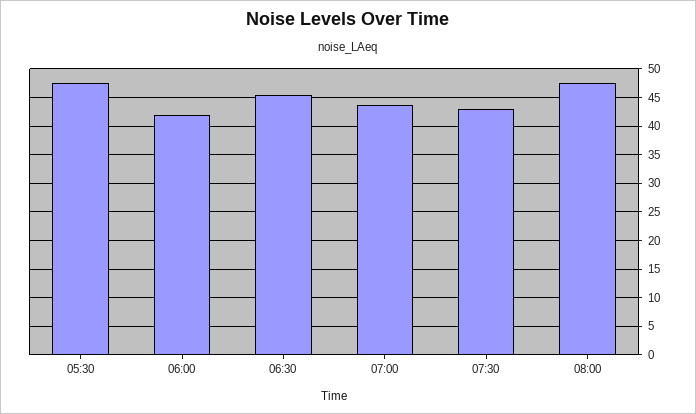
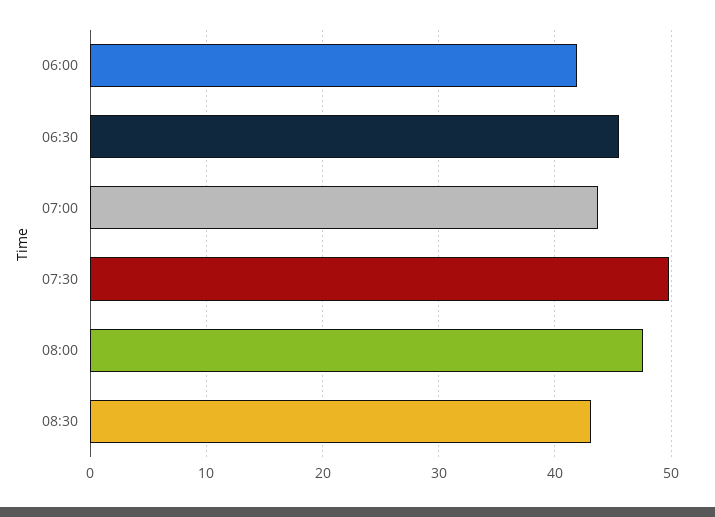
05:30: 47.5 -> none
07:30: 42.5 -> 50
08:30: none -> 43

